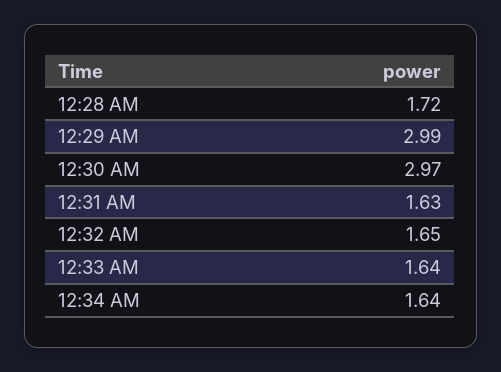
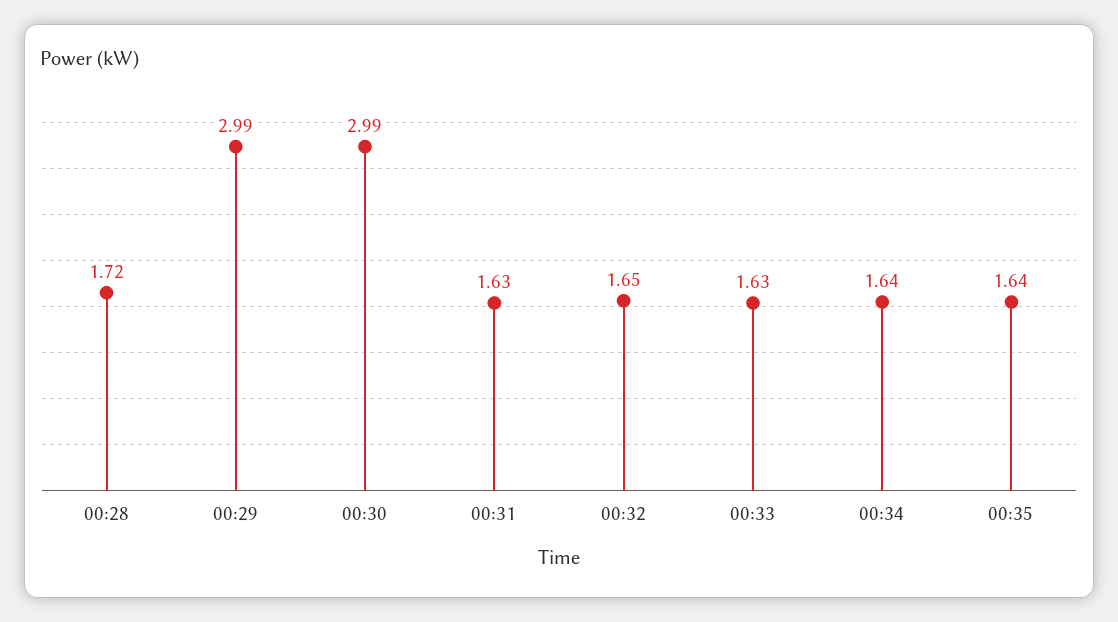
12:30 AM: 2.97 -> 2.99
12:33 AM: 1.64 -> 1.63
00:35: none -> 1.64

